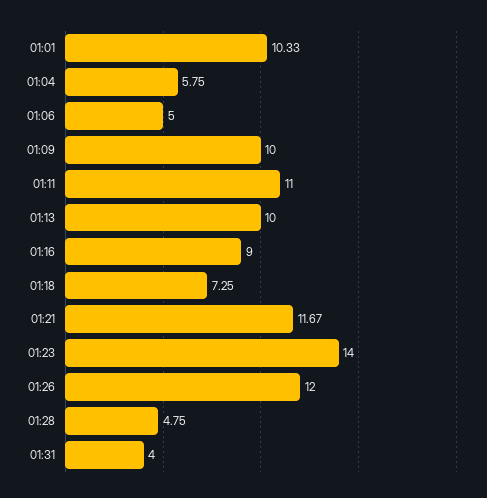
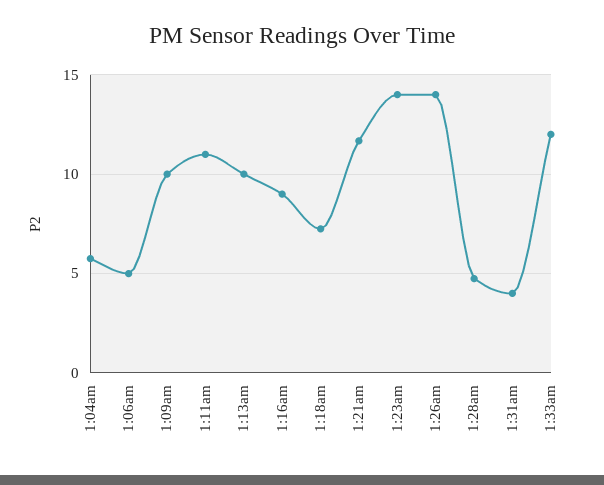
01:01: 10.33 -> none
01:26: 12 -> 14
1:33am: none -> 12

